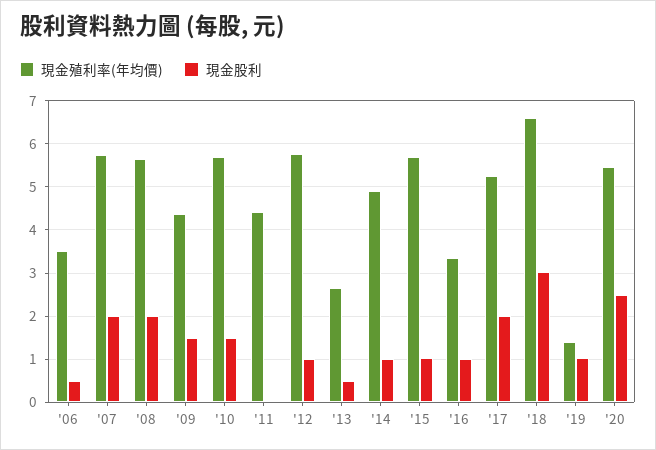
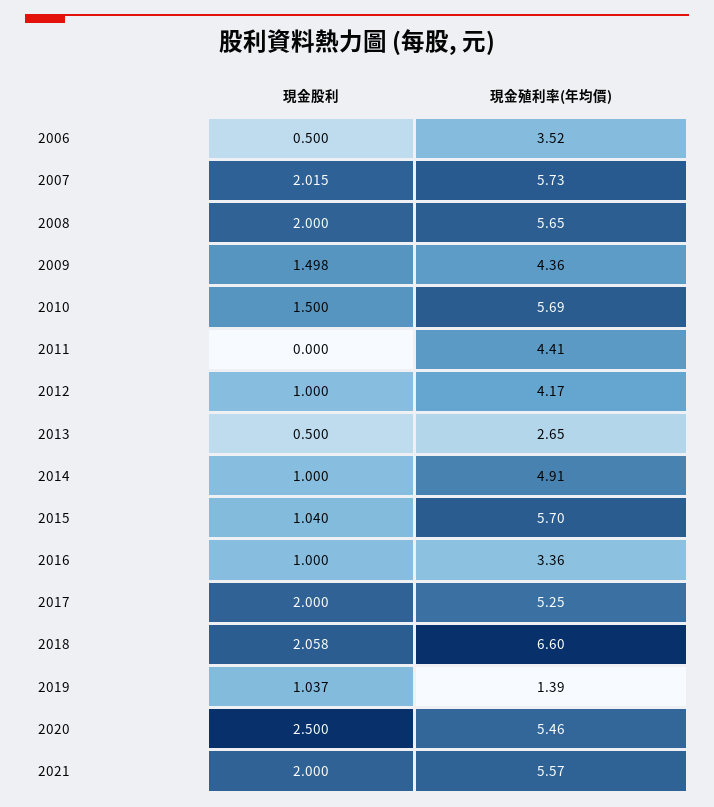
現金殖利率(年均價), '12: 5.8 -> 4.17
現金股利, '18: 3 -> 2.058
現金股利, 2021: none -> 2
現金殖利率(年均價), 2021: none -> 5.57

